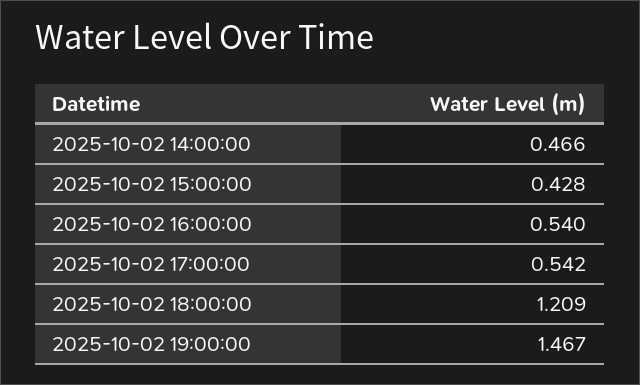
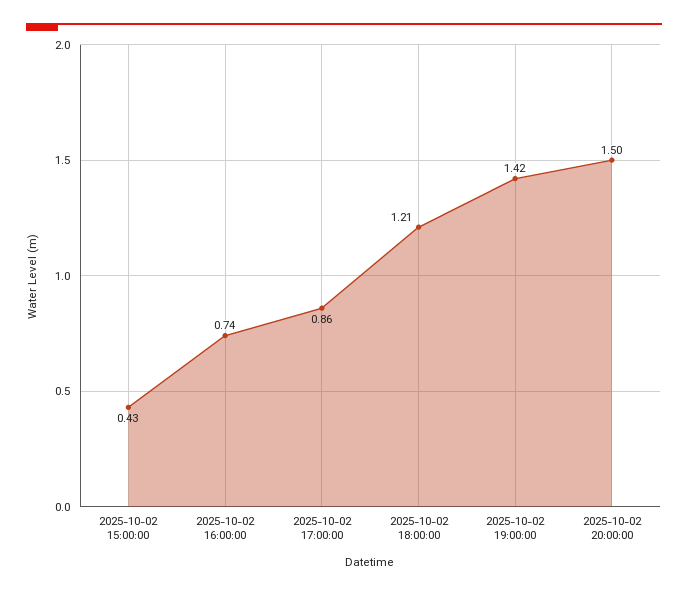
2025-10-02 14:00:00: 0.466 -> none
2025-10-02 16:00:00: 0.54 -> 0.74
2025-10-02 17:00:00: 0.542 -> 0.86
2025-10-02 19:00:00: 1.467 -> 1.42
2025-10-02 20:00:00: none -> 1.5

